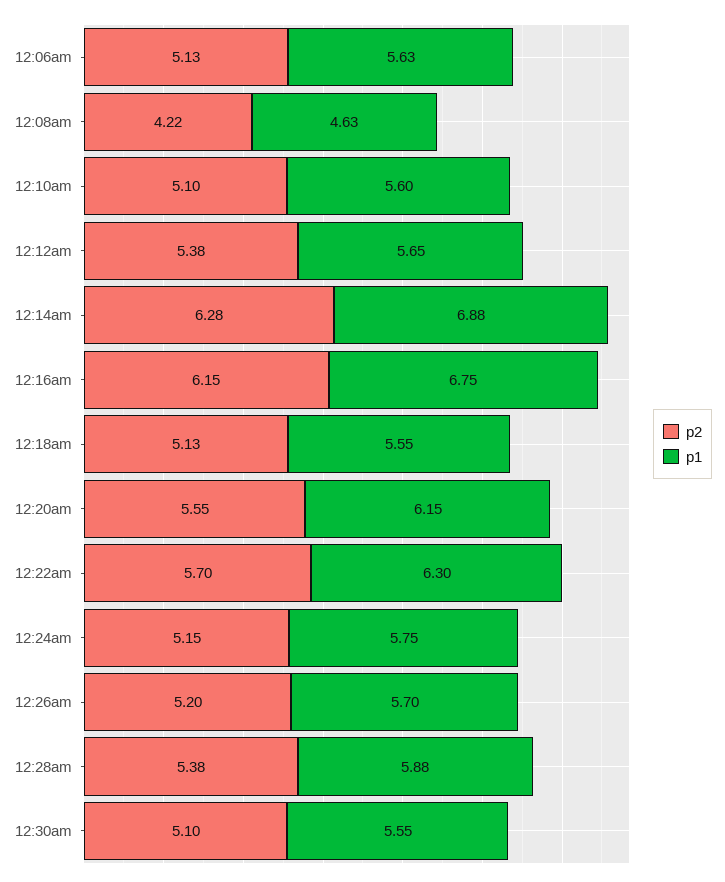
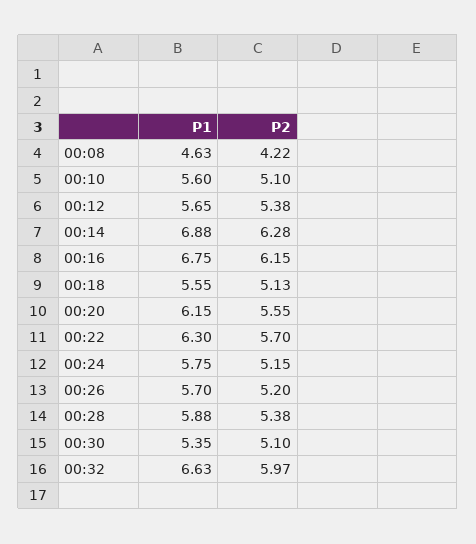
p2, 12:06am: 5.13 -> none
p1, 12:06am: 5.63 -> none
p1, 12:30am: 5.55 -> 5.35
p1, 00:32: none -> 6.63
p2, 00:32: none -> 5.97

